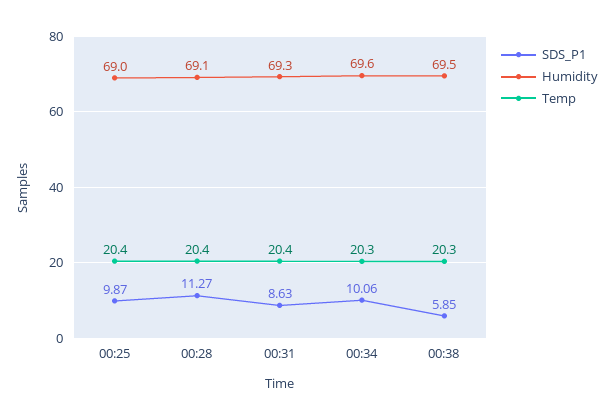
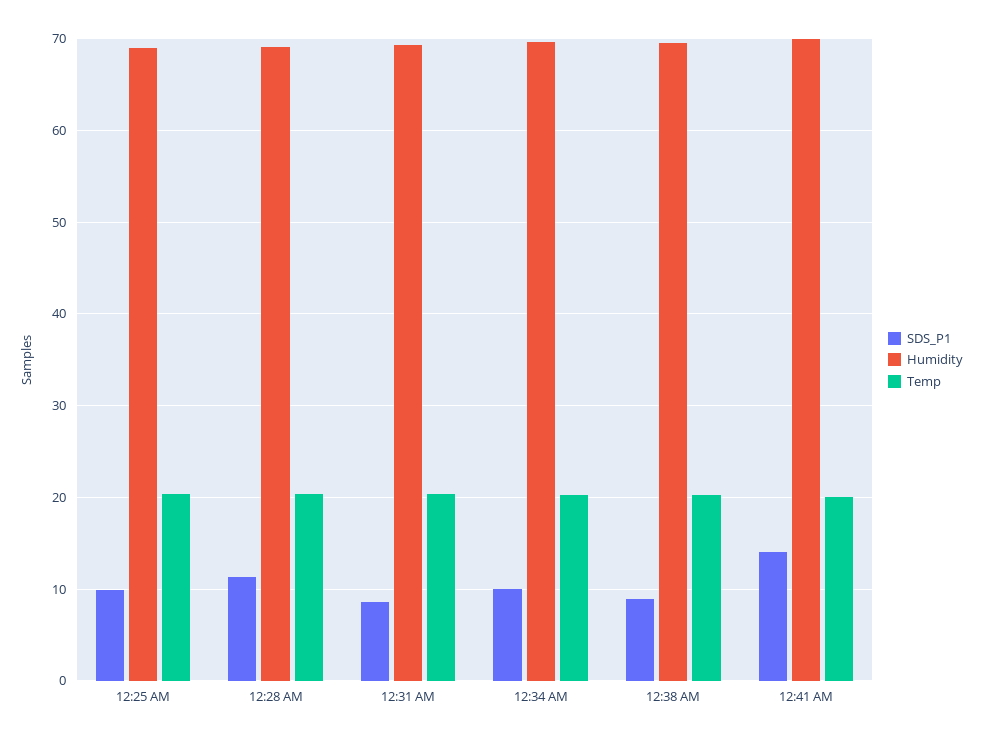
SDS_P1, 00:38: 5.85 -> 9
SDS_P1, 12:41 AM: none -> 14
Humidity, 12:41 AM: none -> 70
Temp, 12:41 AM: none -> 20

